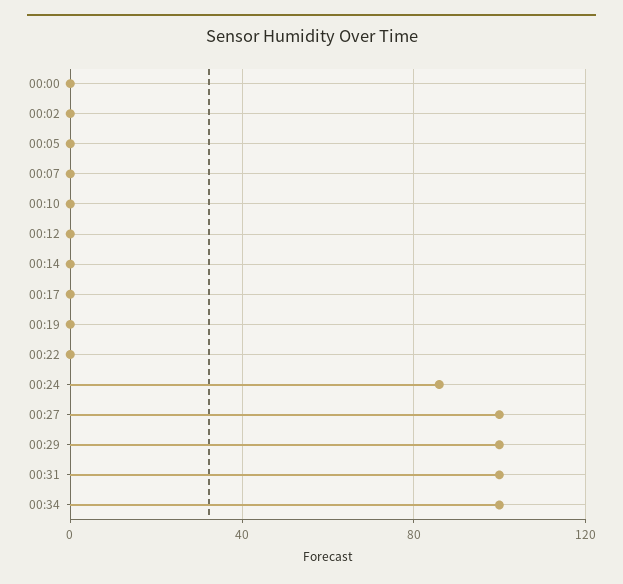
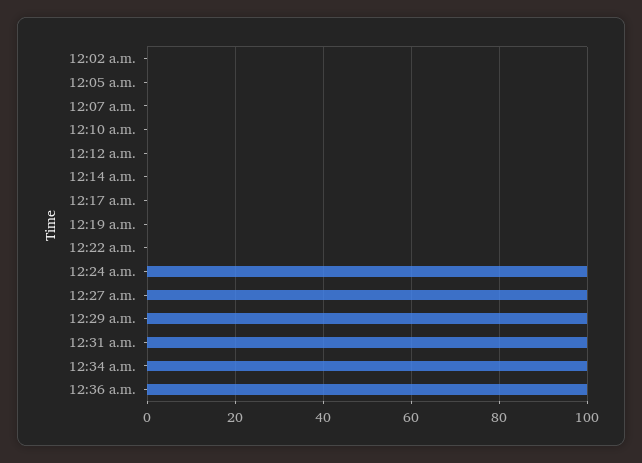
00:00: 0 -> none
00:24: 85 -> 100
12:36 a.m.: none -> 100

